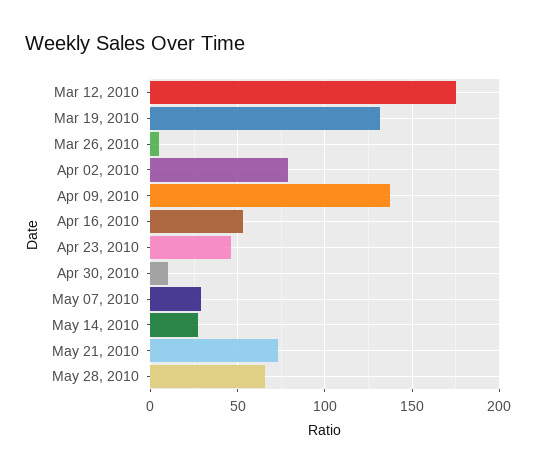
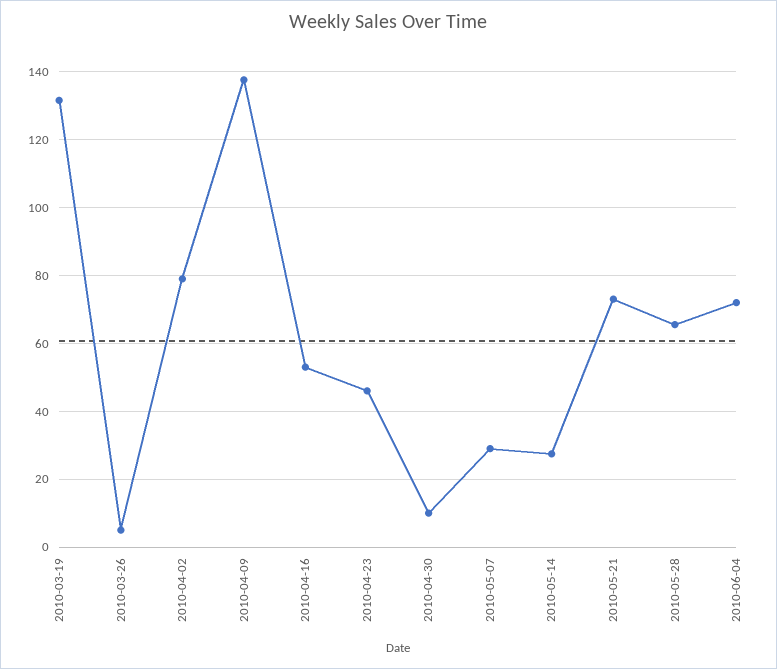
Mar 12, 2010: 175 -> none
2010-06-04: none -> 72

